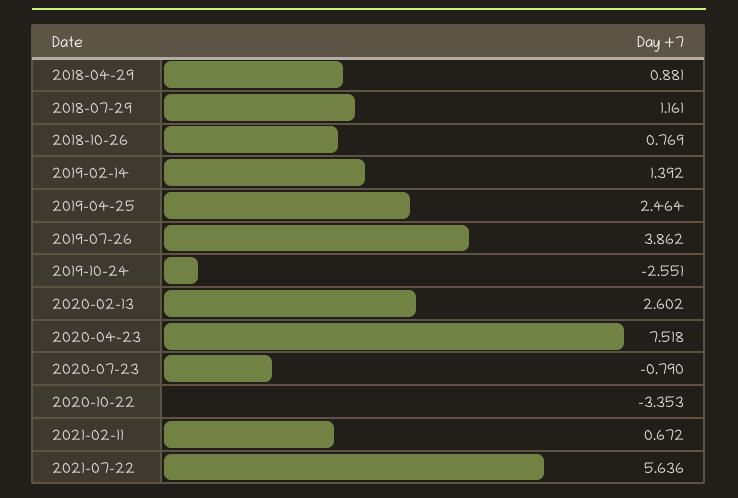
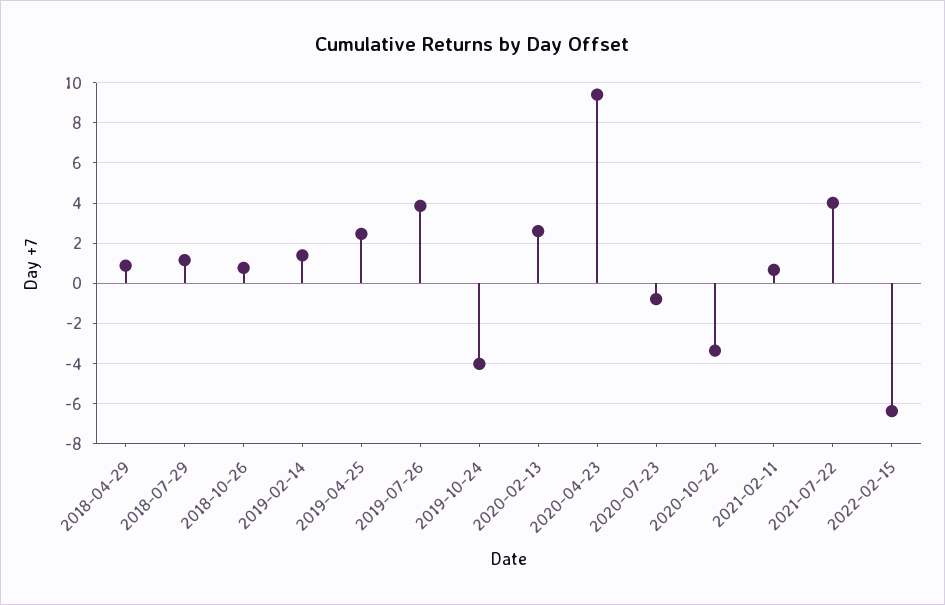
2019-10-24: -2.551 -> -4
2020-04-23: 7.518 -> 9.5
2021-07-22: 5.636 -> 4
2022-02-15: none -> -6.5

